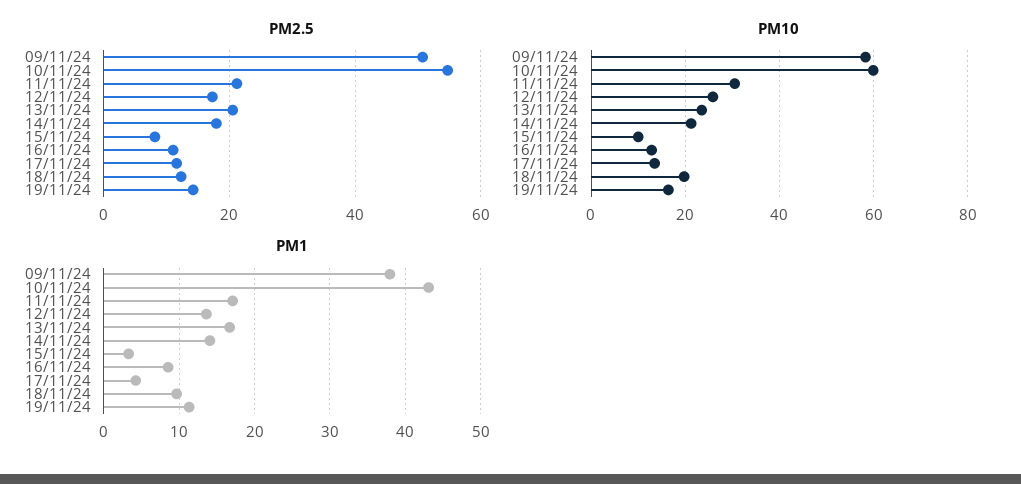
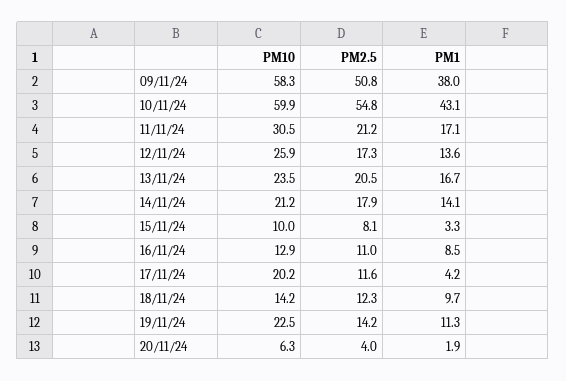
PM10, 17/11/24: 14 -> 20.2
PM10, 18/11/24: 20 -> 14.2
PM10, 19/11/24: 16 -> 22.5
PM10, 20/11/24: none -> 6.3
PM2.5, 20/11/24: none -> 4
PM1, 20/11/24: none -> 1.9

